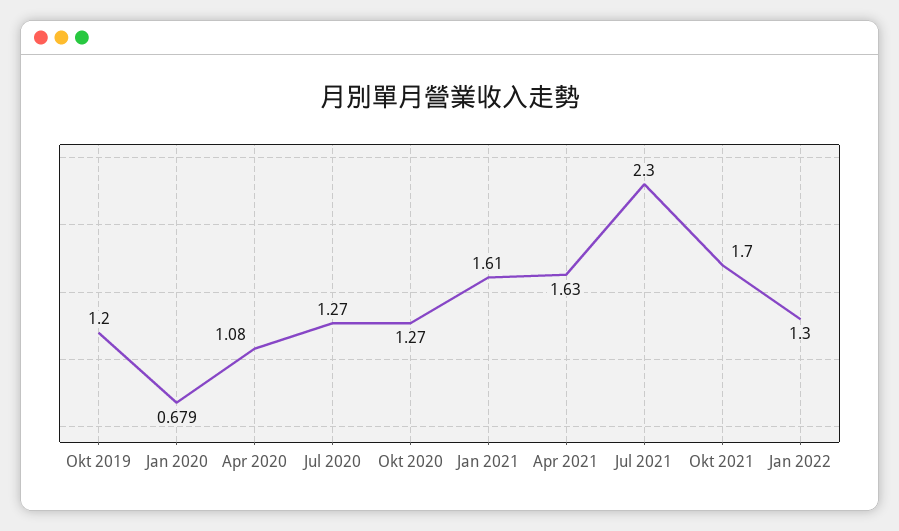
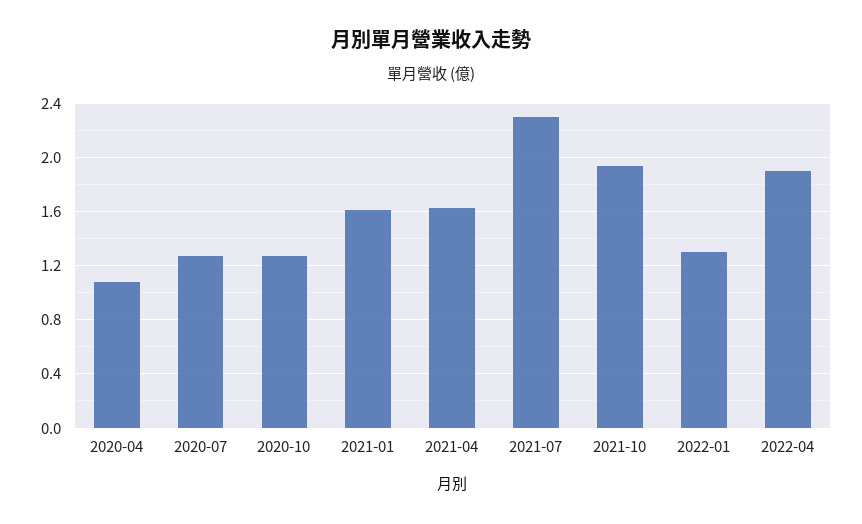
Okt 2019: 1.2 -> none
Jan 2020: 0.679 -> none
Okt 2021: 1.7 -> 1.95
2022-04: none -> 1.9

